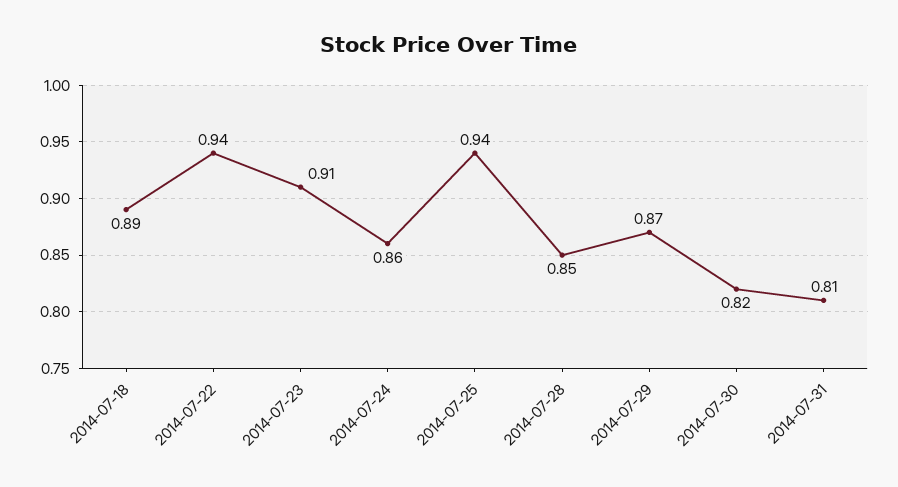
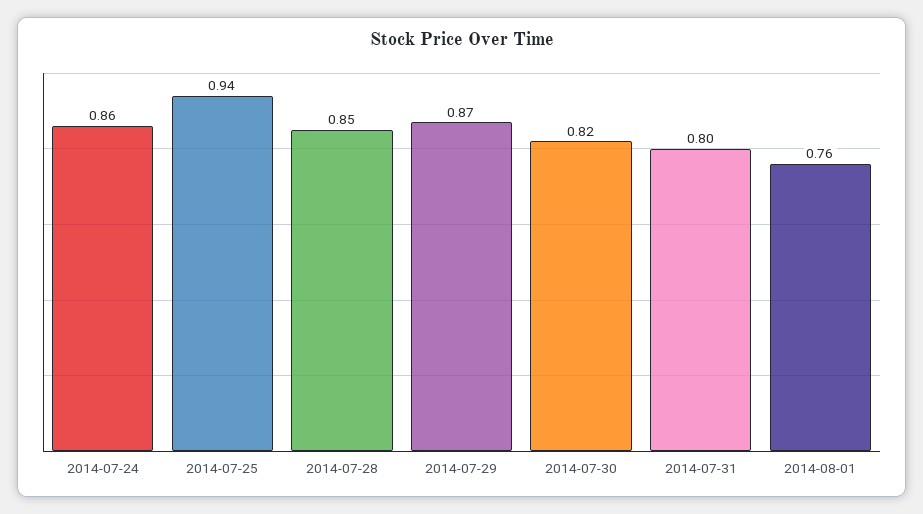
2014-07-18: 0.89 -> none
2014-07-22: 0.94 -> none
2014-07-23: 0.91 -> none
2014-07-31: 0.81 -> 0.8
2014-08-01: none -> 0.76

